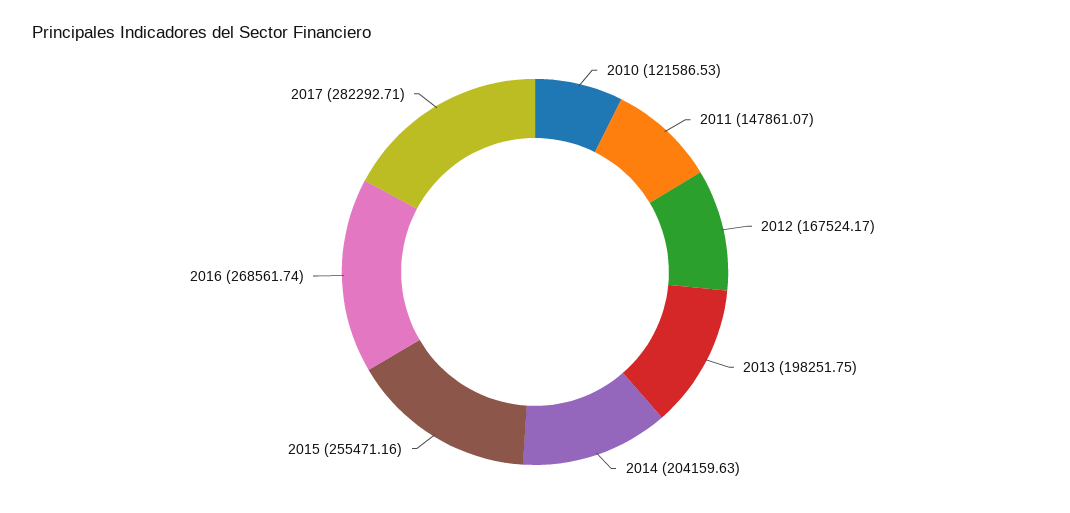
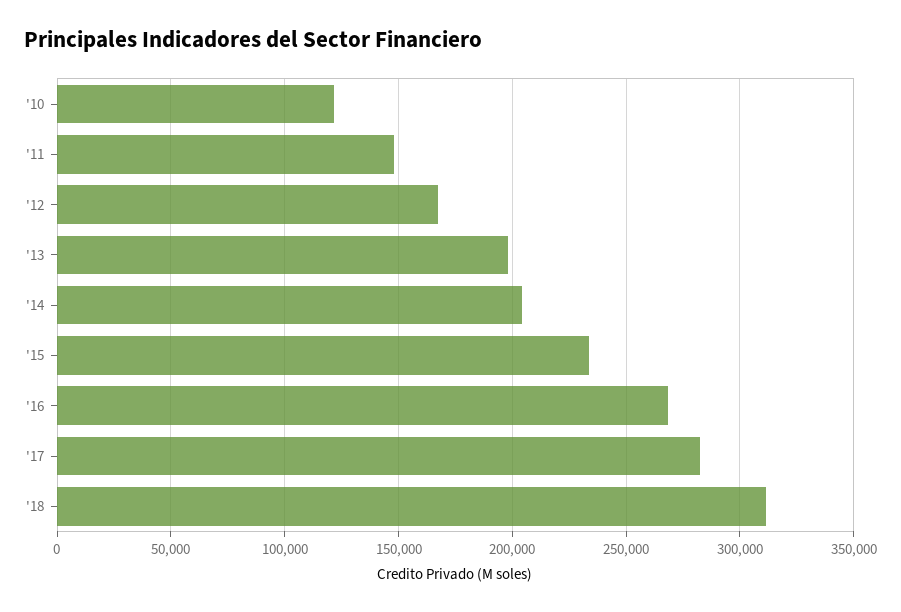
2015: 255471.16 -> 235000
'18: none -> 310000

